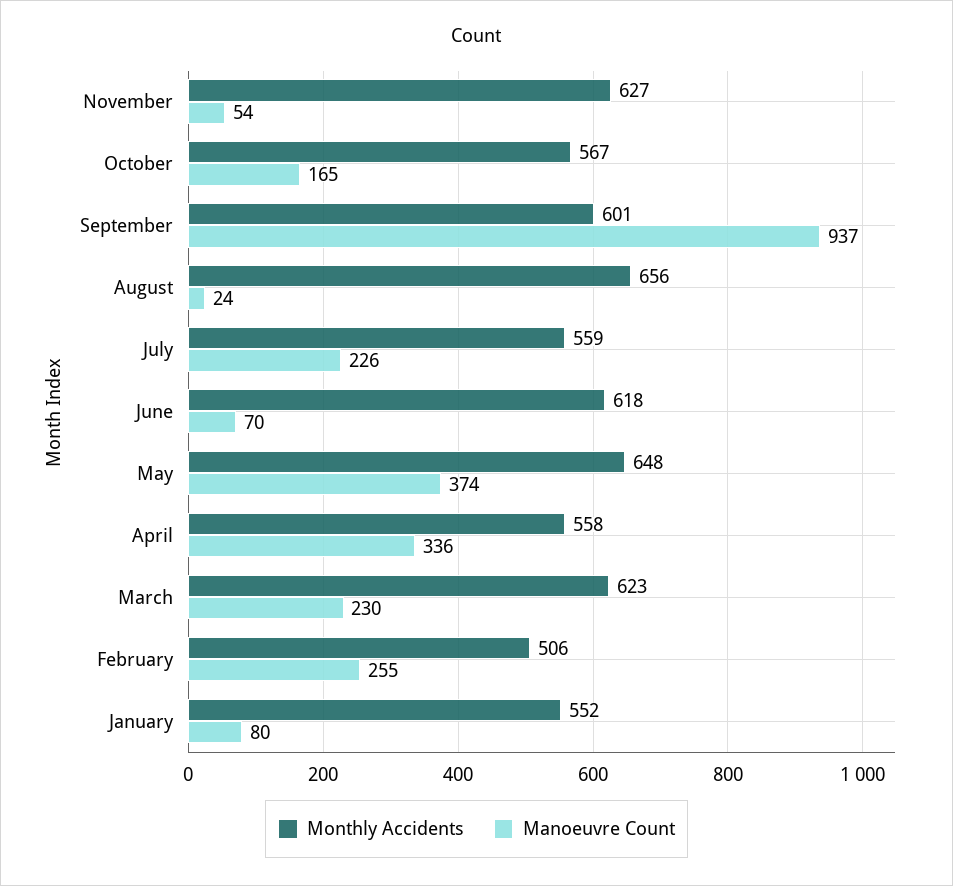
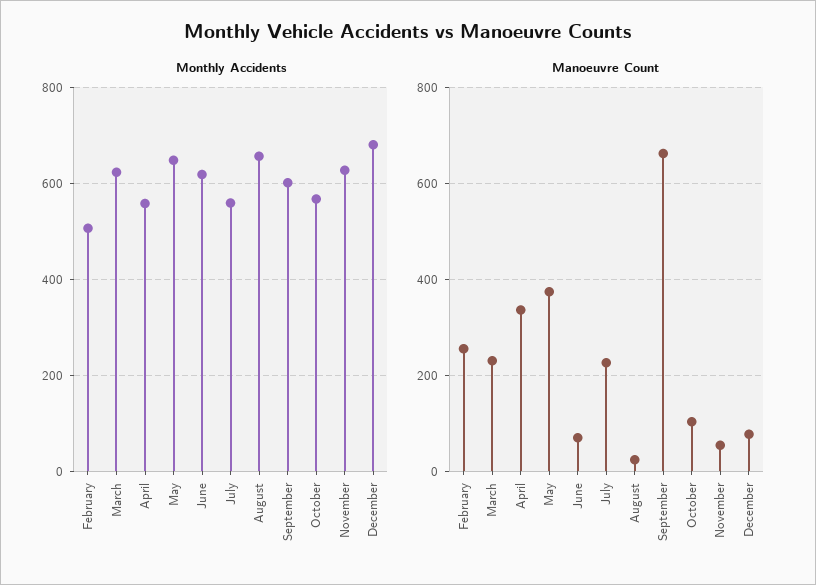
Manoeuvre Count, October: 165 -> 100
Manoeuvre Count, September: 937 -> 660
Monthly Accidents, January: 552 -> none
Manoeuvre Count, January: 80 -> none
Monthly Accidents, December: none -> 680
Manoeuvre Count, December: none -> 80

